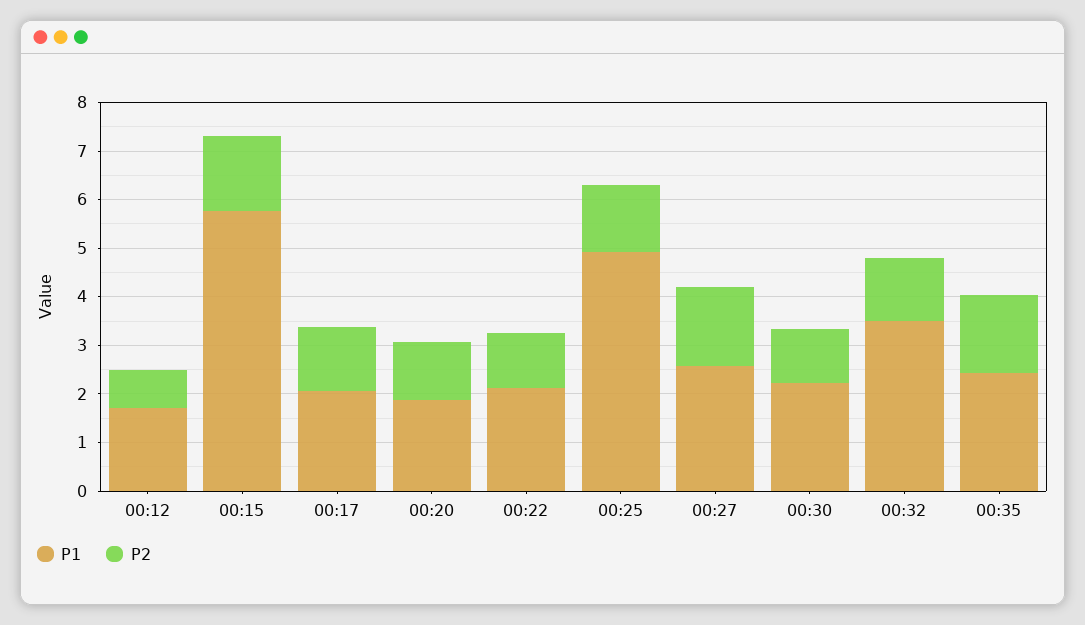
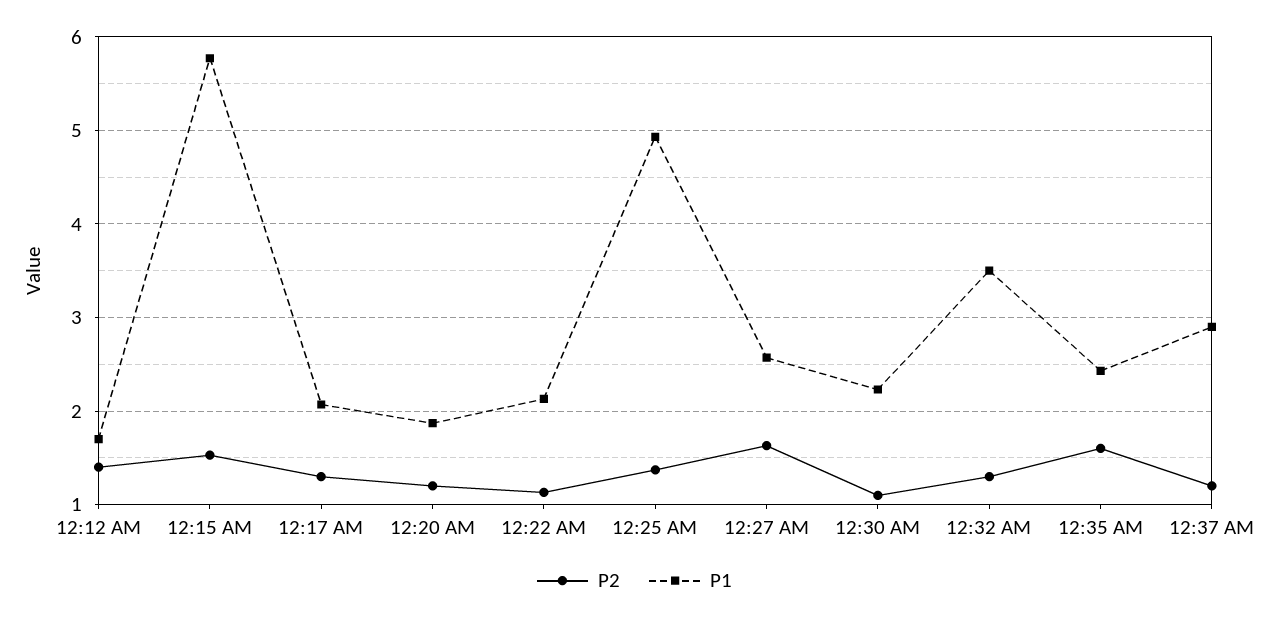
P2, 00:12: 0.8 -> 1.4
P2, 12:37 AM: none -> 1.2
P1, 12:37 AM: none -> 2.9

